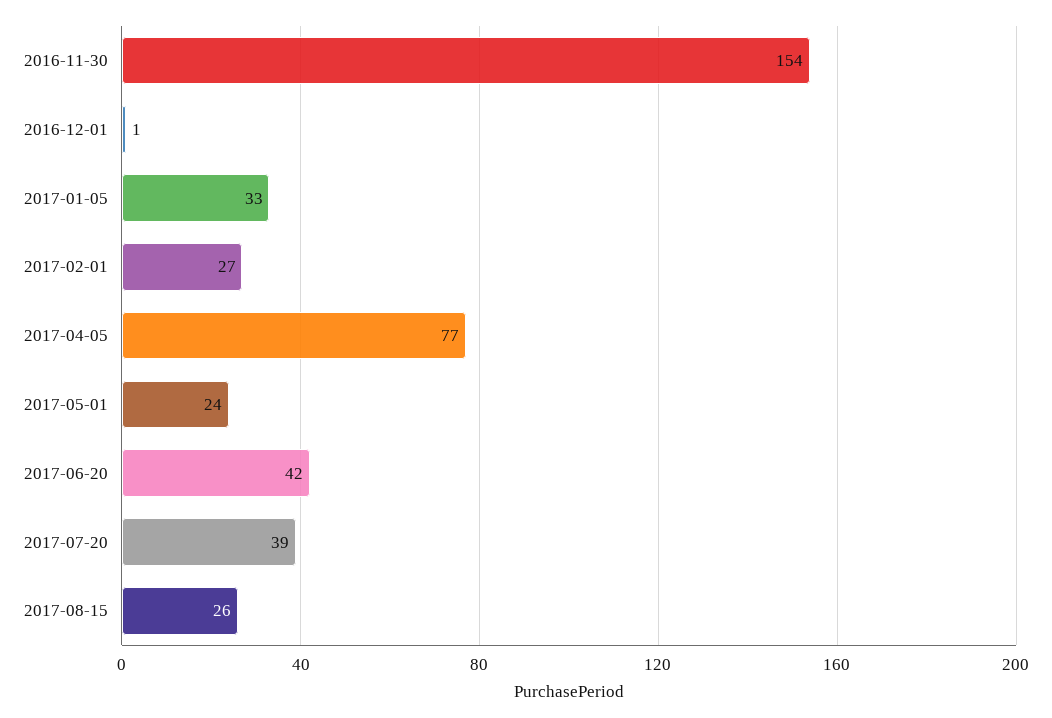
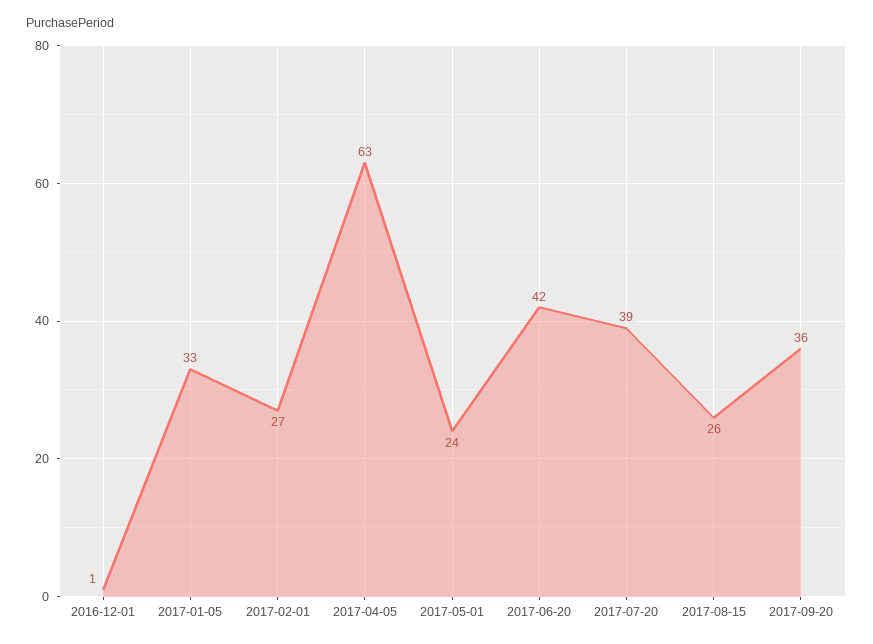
2016-11-30: 154 -> none
2017-04-05: 77 -> 63
2017-09-20: none -> 36

